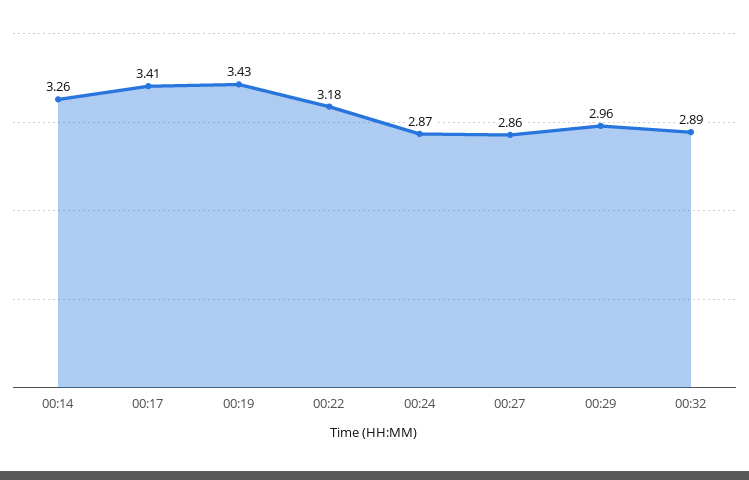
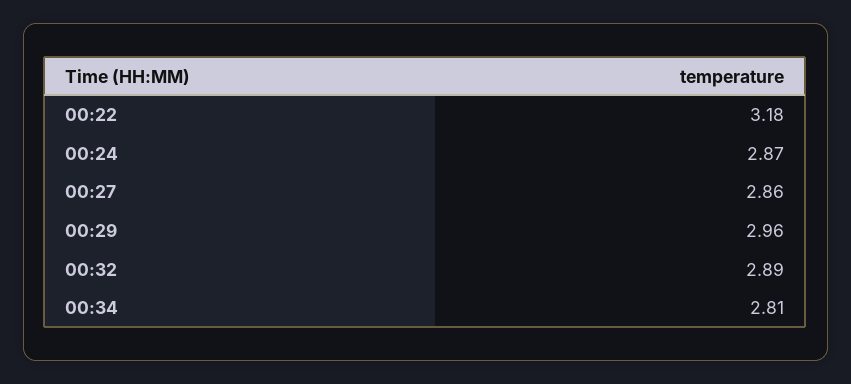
00:14: 3.26 -> none
00:17: 3.41 -> none
00:19: 3.43 -> none
00:34: none -> 2.81

